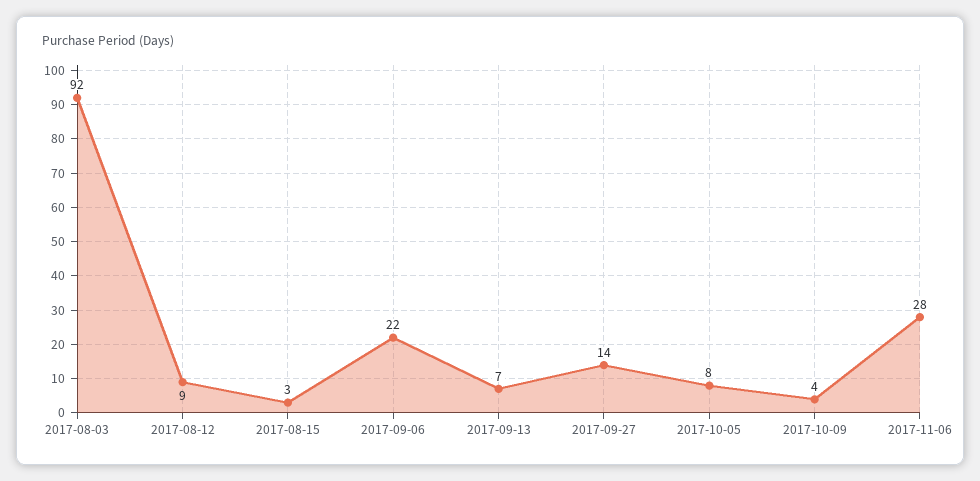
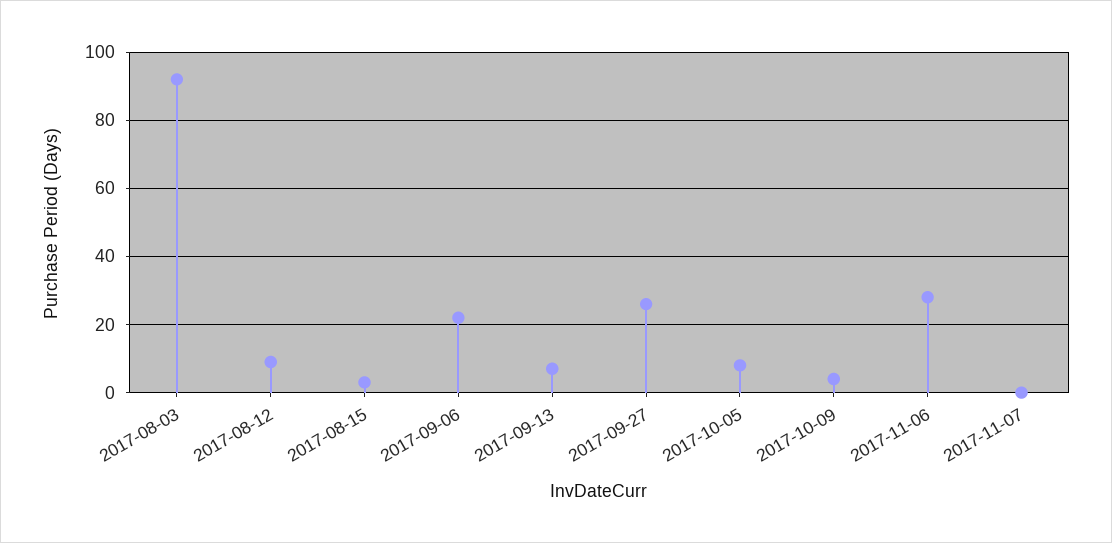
2017-09-27: 14 -> 25
2017-11-07: none -> 0

